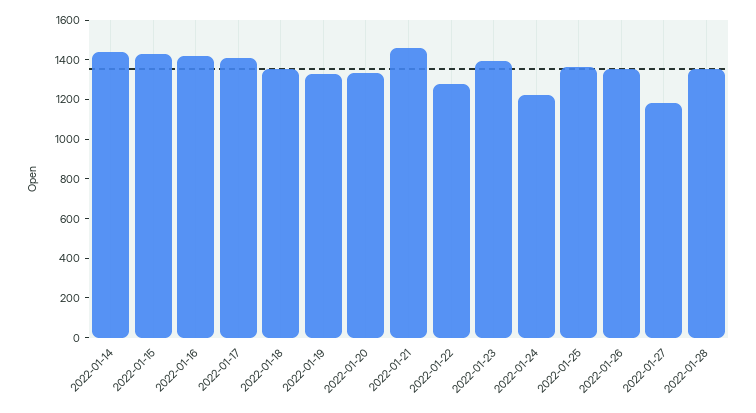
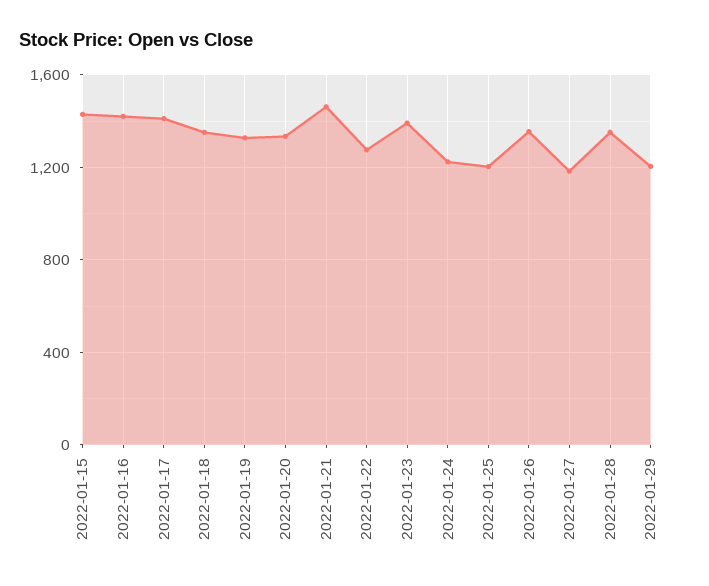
2022-01-14: 1450 -> none
2022-01-25: 1350 -> 1200
2022-01-29: none -> 1200

